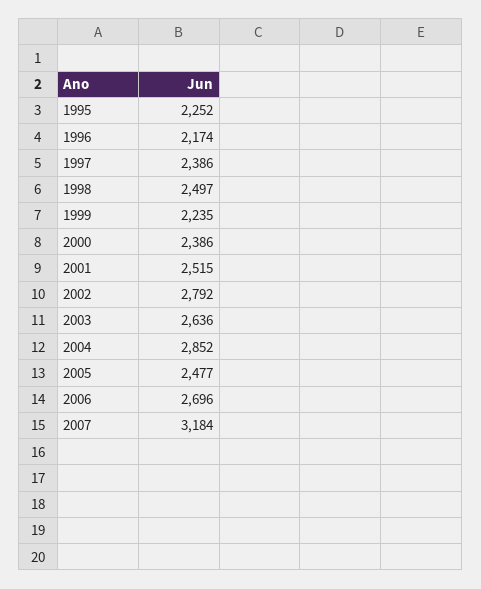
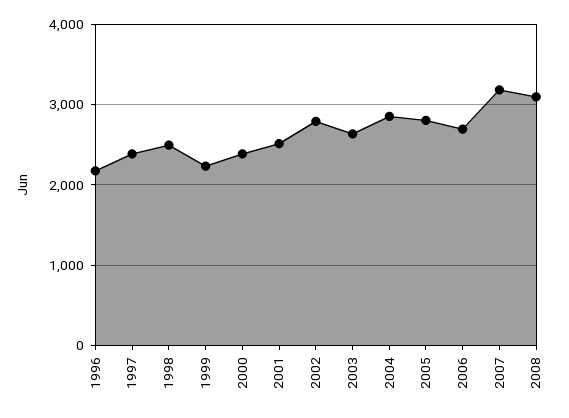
1995: 2252 -> none
2005: 2477 -> 2800
2008: none -> 3100

